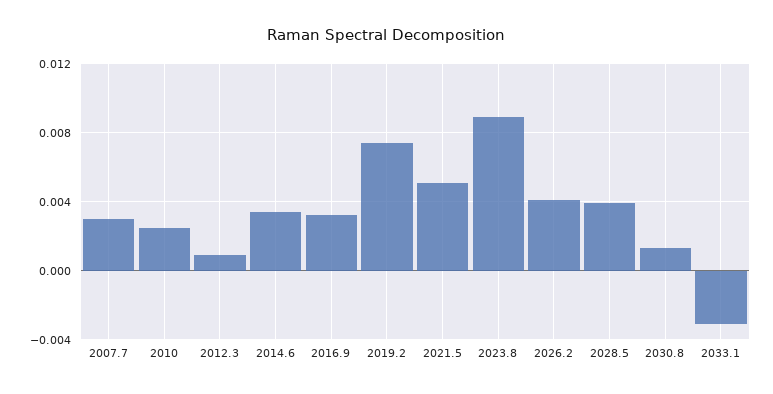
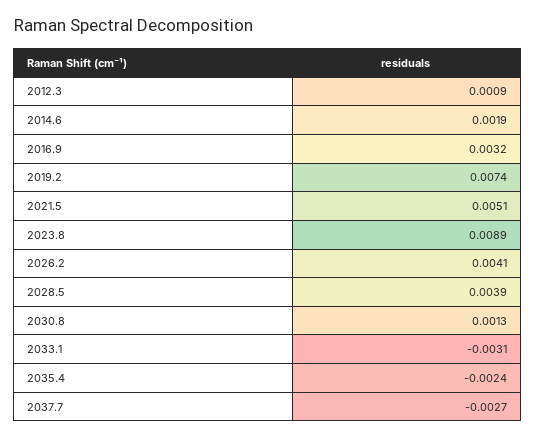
2007.7: 0.003 -> none
2010: 0.0025 -> none
2014.6: 0.0035 -> 0.0019
2035.4: none -> -0.0024
2037.7: none -> -0.0027

